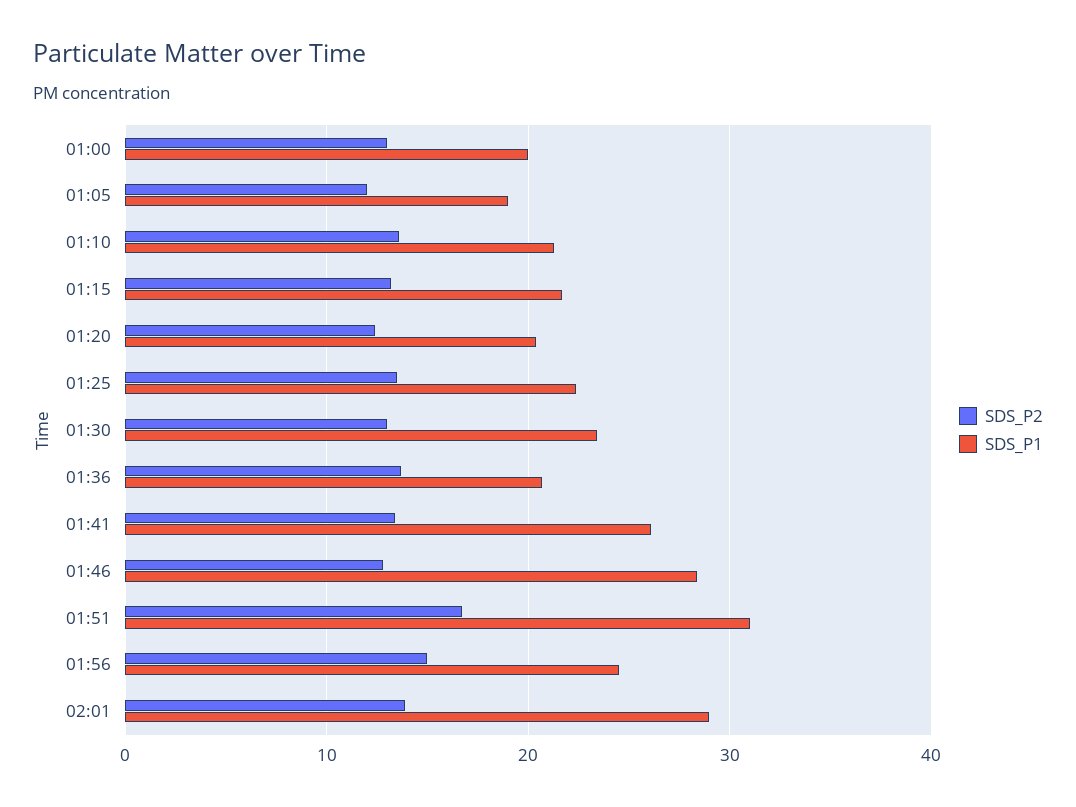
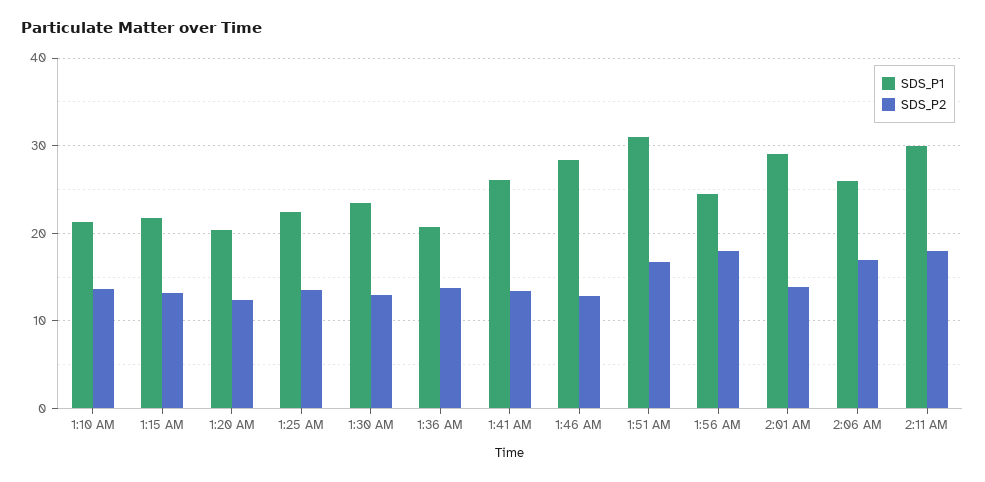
SDS_P2, 01:00: 13 -> none
SDS_P1, 01:00: 20 -> none
SDS_P2, 01:05: 12 -> none
SDS_P1, 01:05: 19 -> none
SDS_P2, 01:56: 15 -> 18
SDS_P1, 2:06 AM: none -> 26
SDS_P2, 2:06 AM: none -> 17
SDS_P1, 2:11 AM: none -> 30
SDS_P2, 2:11 AM: none -> 18

